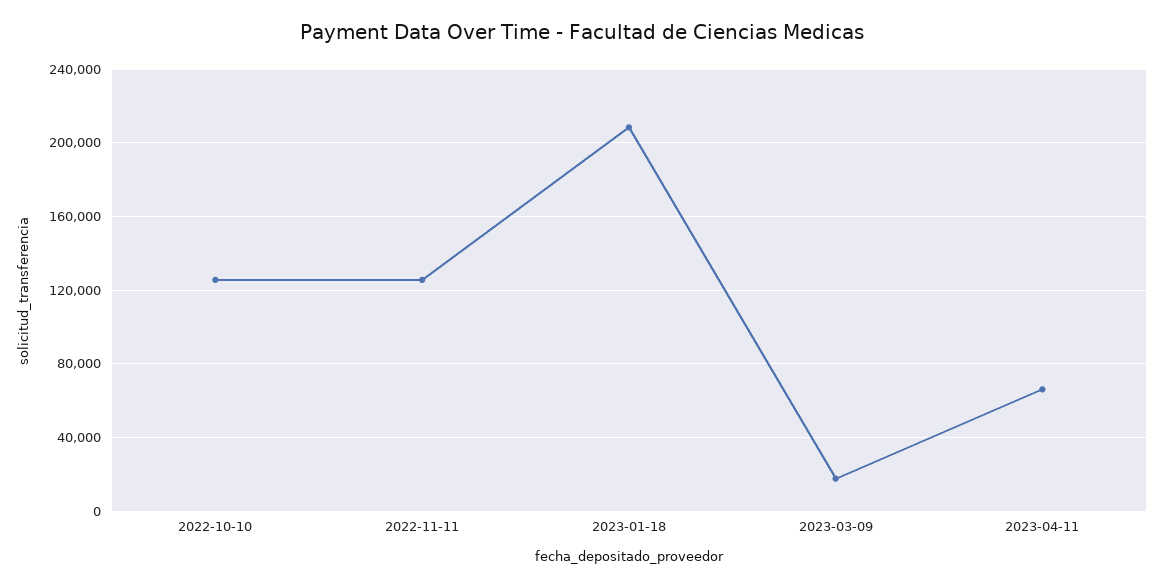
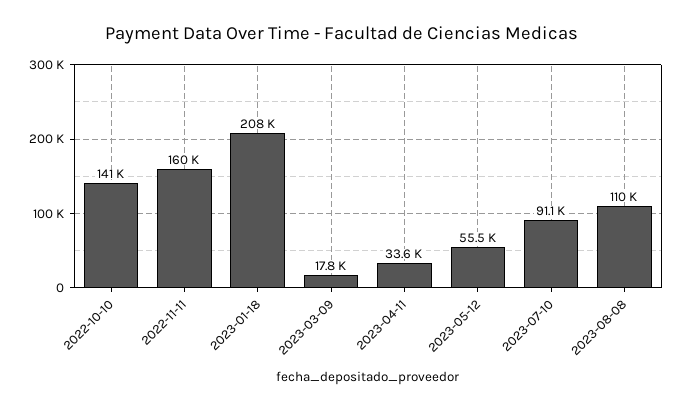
2022-10-10: 125000 -> 141000
2022-11-11: 125000 -> 160000
2023-04-11: 65000 -> 33600
2023-05-12: none -> 55500
2023-07-10: none -> 91100
2023-08-08: none -> 110000

